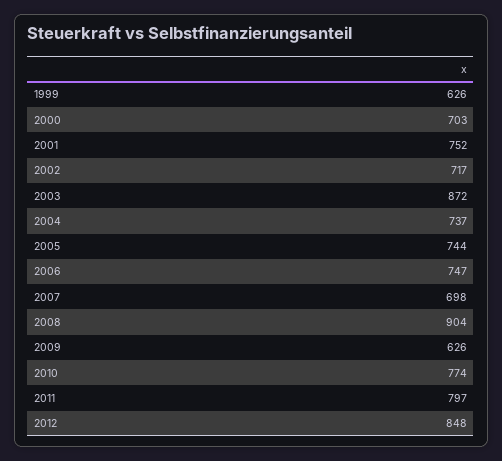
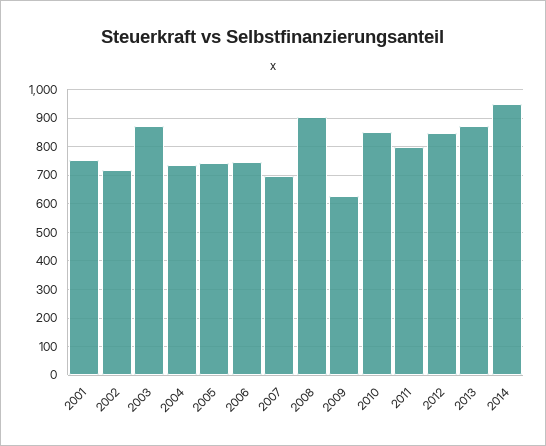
1999: 626 -> none
2000: 703 -> none
2010: 774 -> 850
2013: none -> 875
2014: none -> 950

